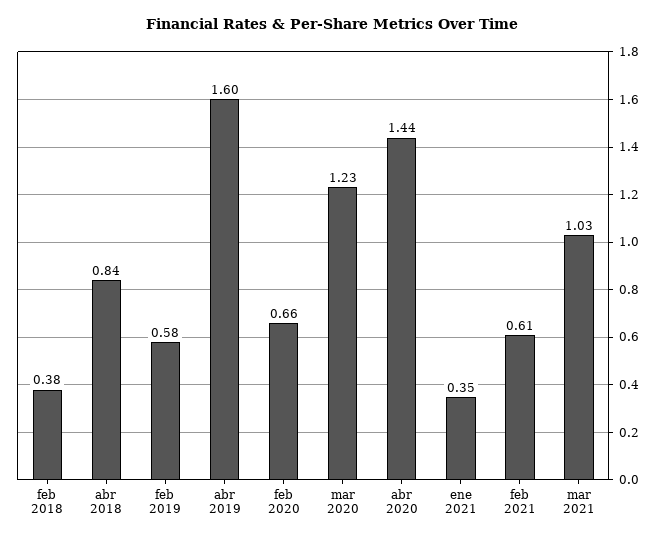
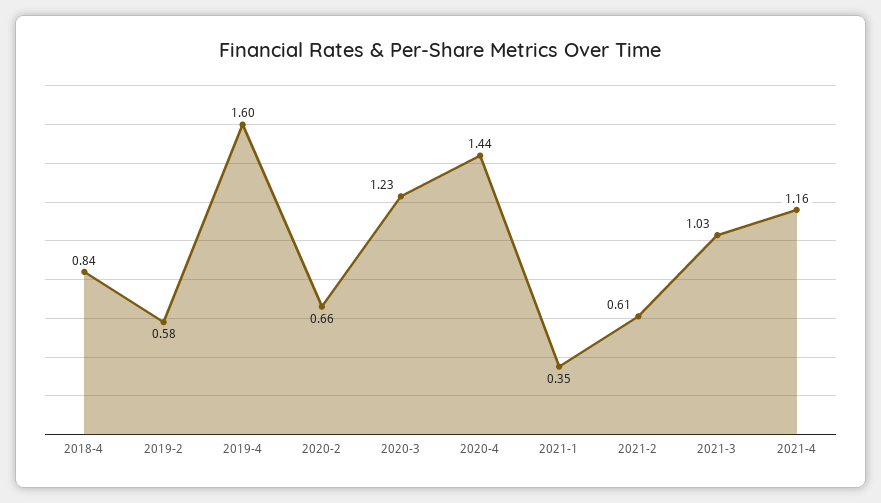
feb 2018: 0.38 -> none
2021-4: none -> 1.16

